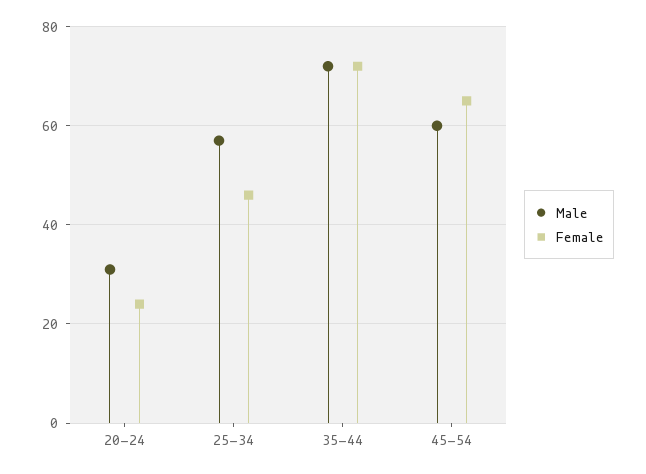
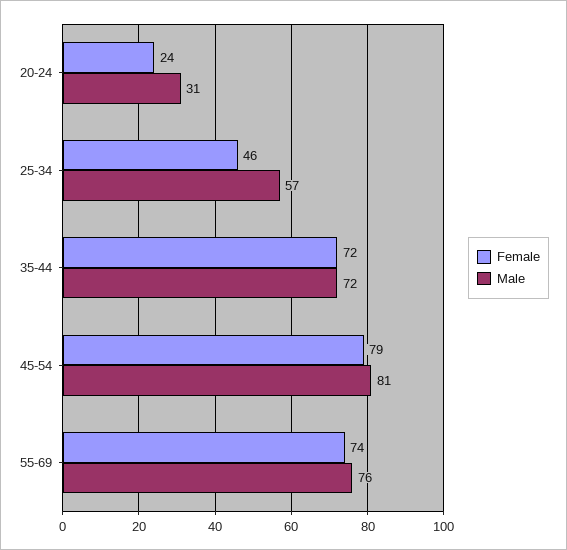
Male, 45-54: 60 -> 81
Female, 45-54: 65 -> 79
Female, 55-69: none -> 74
Male, 55-69: none -> 76

